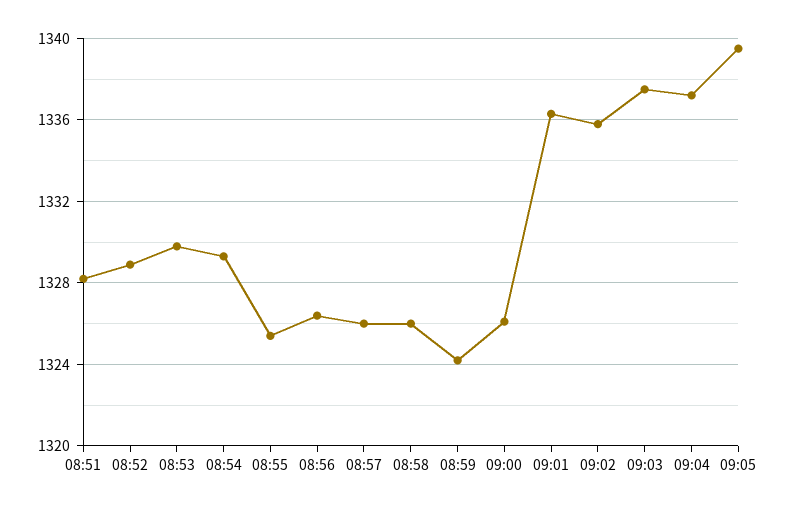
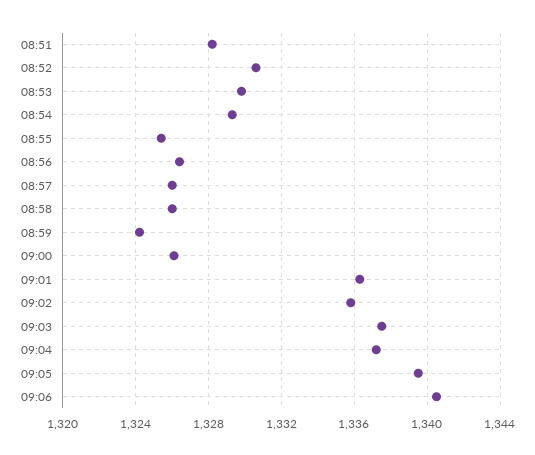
08:52: 1329 -> 1330.5
09:06: none -> 1340.5

